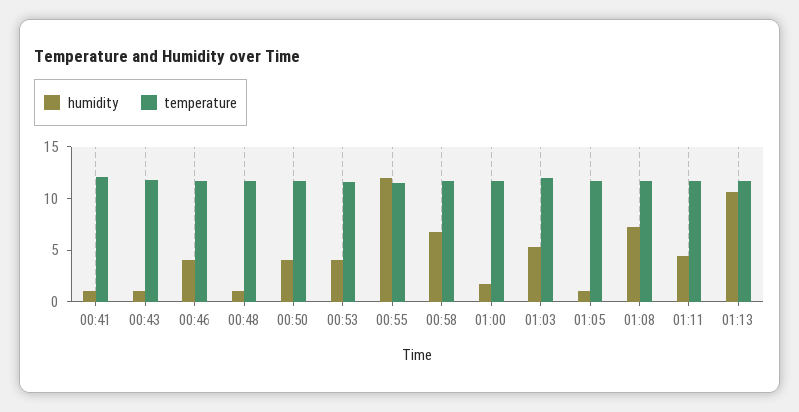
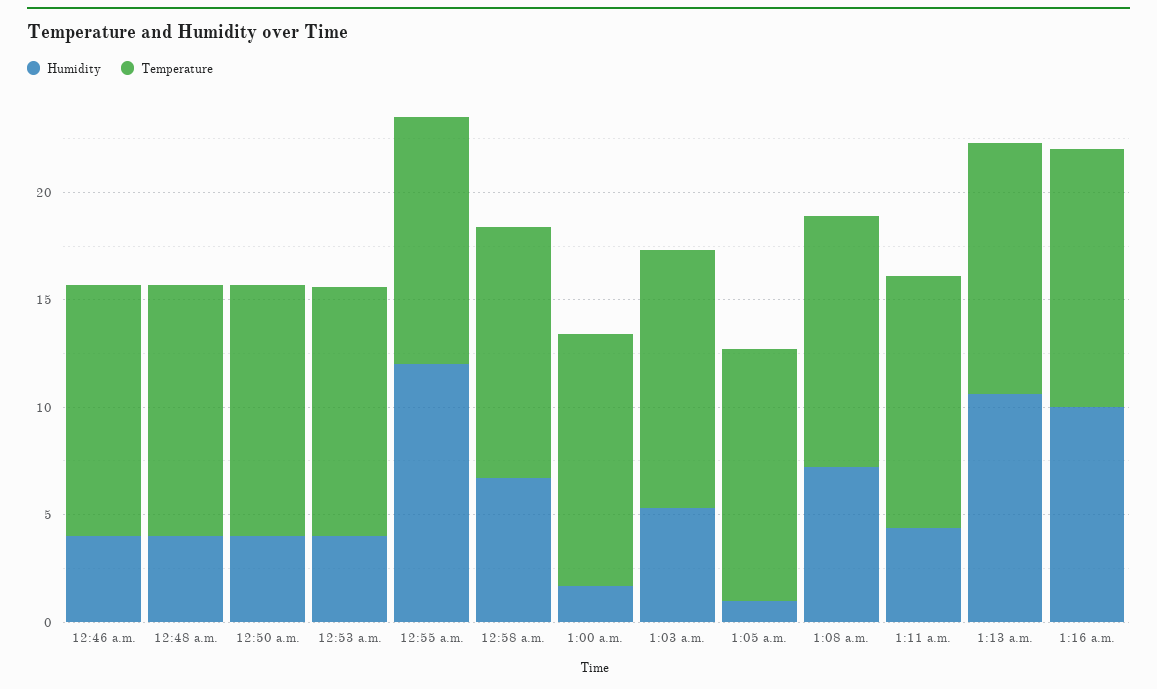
humidity, 00:41: 1 -> none
temperature, 00:41: 12 -> none
humidity, 00:43: 1 -> none
temperature, 00:43: 12 -> none
humidity, 00:48: 1 -> 4
humidity, 1:16 a.m.: none -> 10
temperature, 1:16 a.m.: none -> 12

